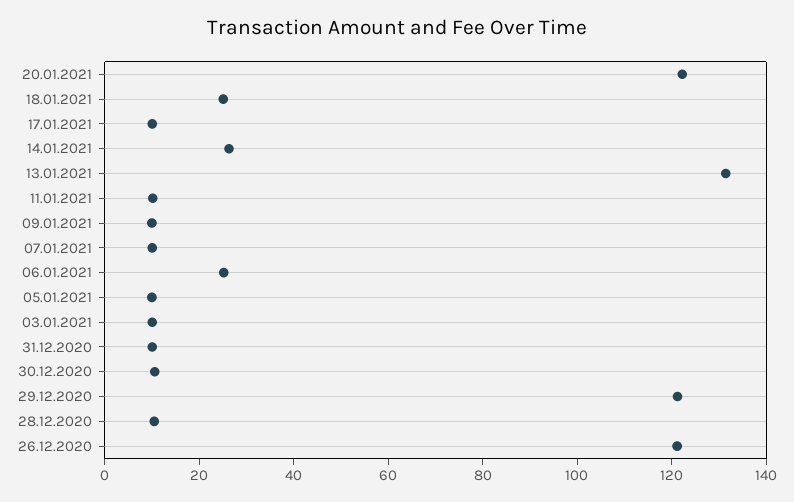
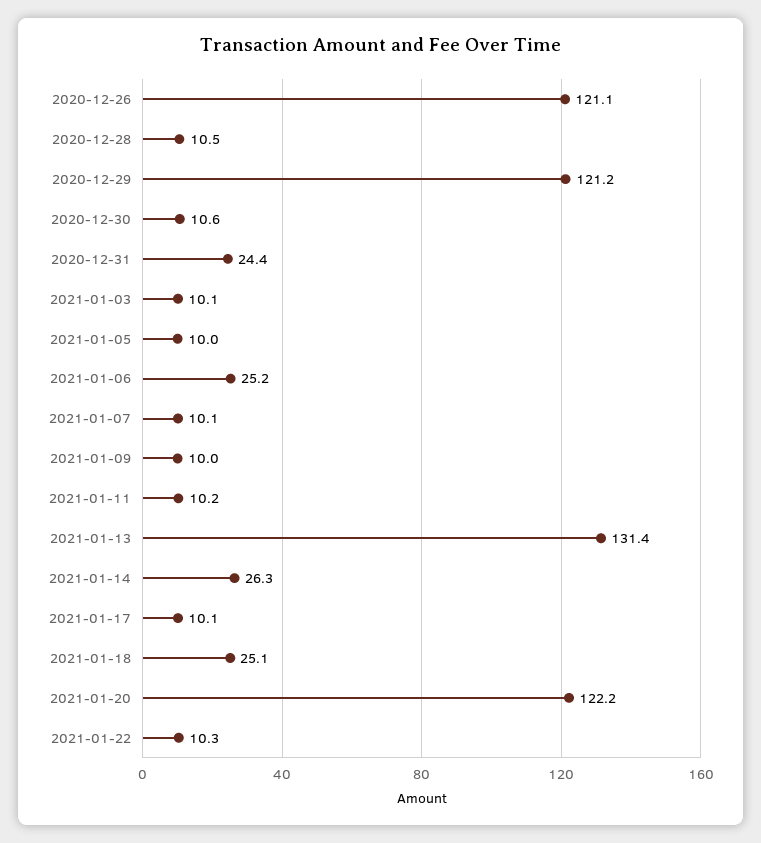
31.12.2020: 10 -> 24.4
2021-01-22: none -> 10.3

